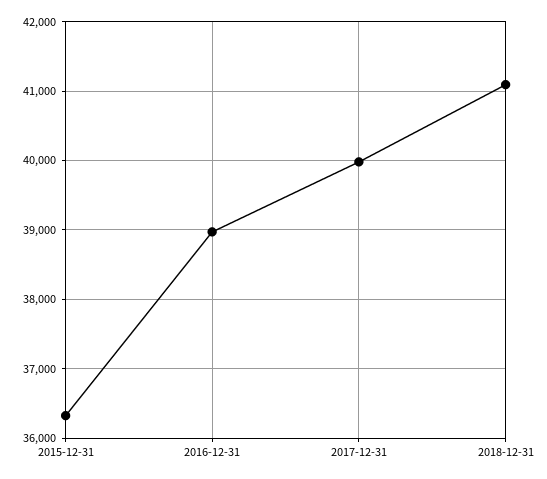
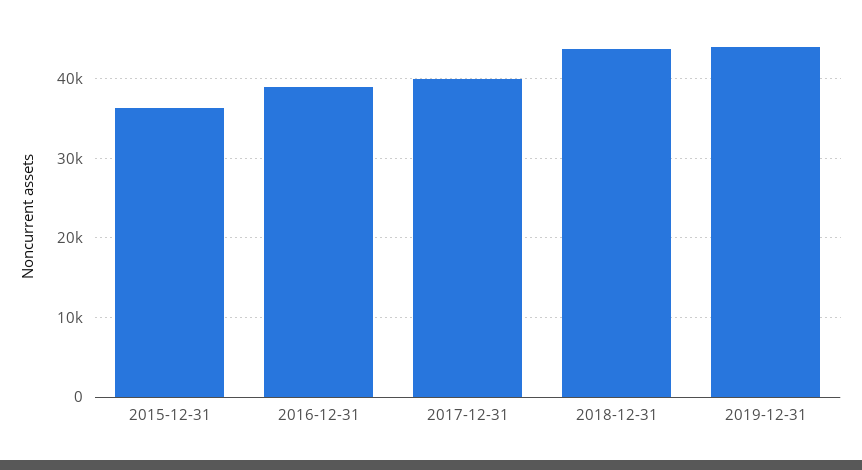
2018-12-31: 41100 -> 44000
2019-12-31: none -> 44000

